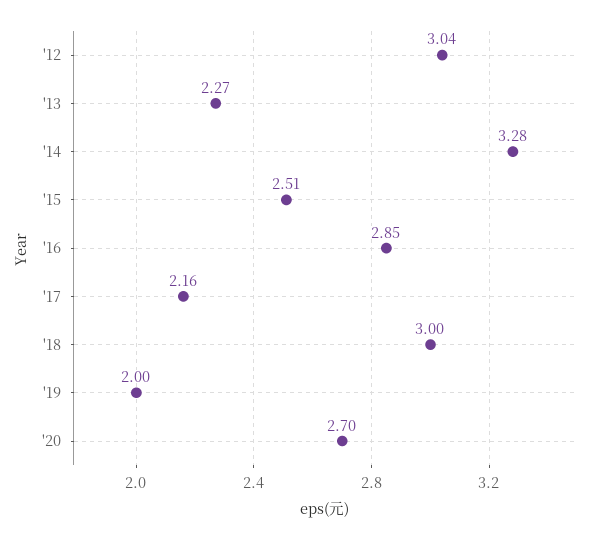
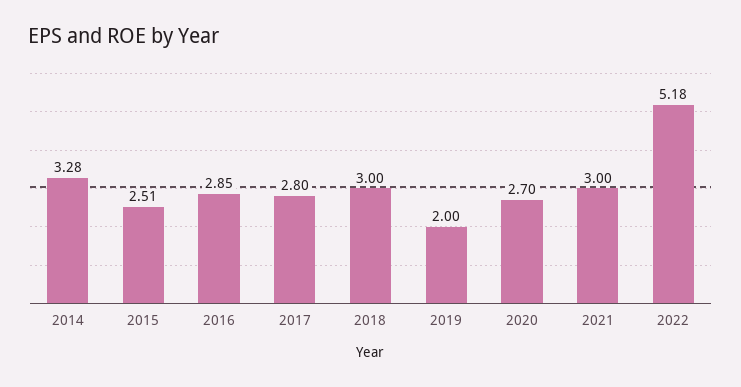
'12: 3.04 -> none
'13: 2.27 -> none
'17: 2.16 -> 2.8
2021: none -> 3
2022: none -> 5.18

